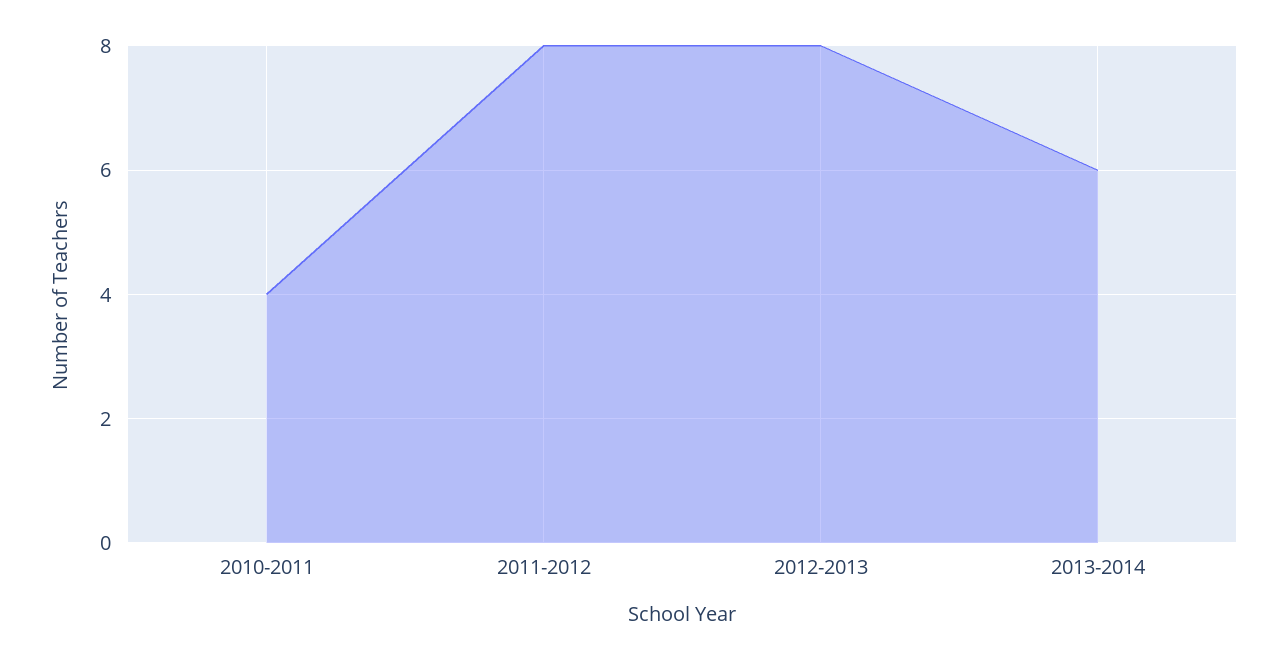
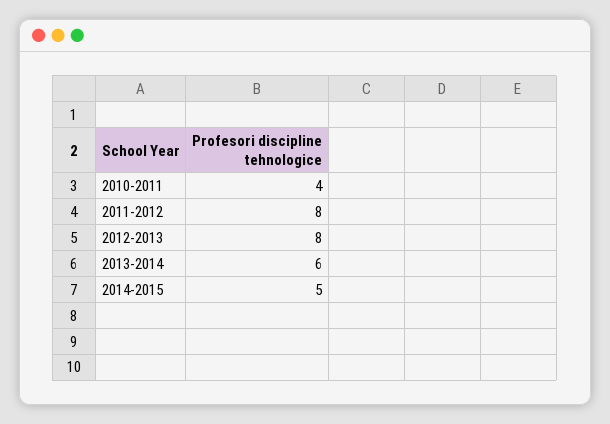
2014-2015: none -> 5

